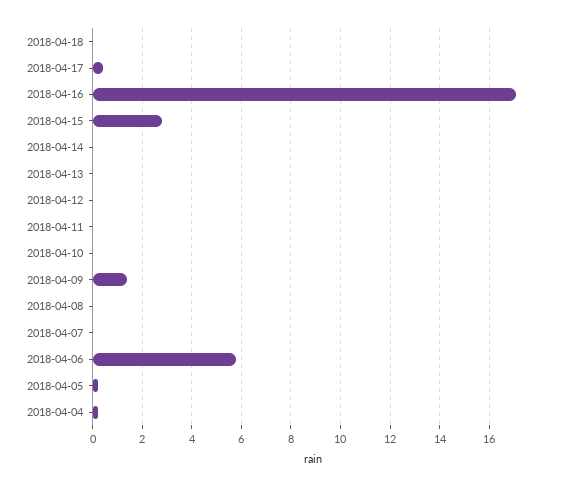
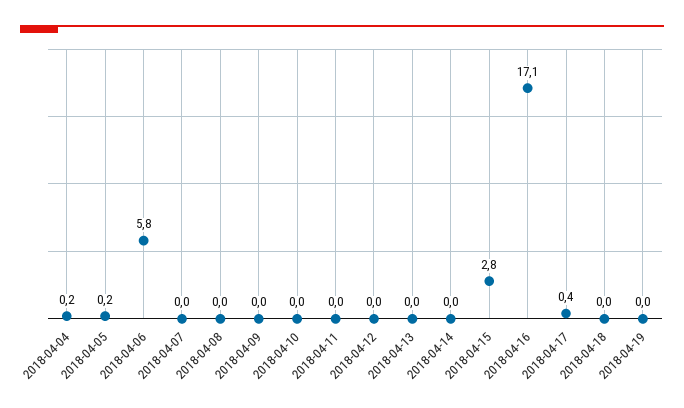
2018-04-09: 1.5 -> 0
2018-04-19: none -> 0

